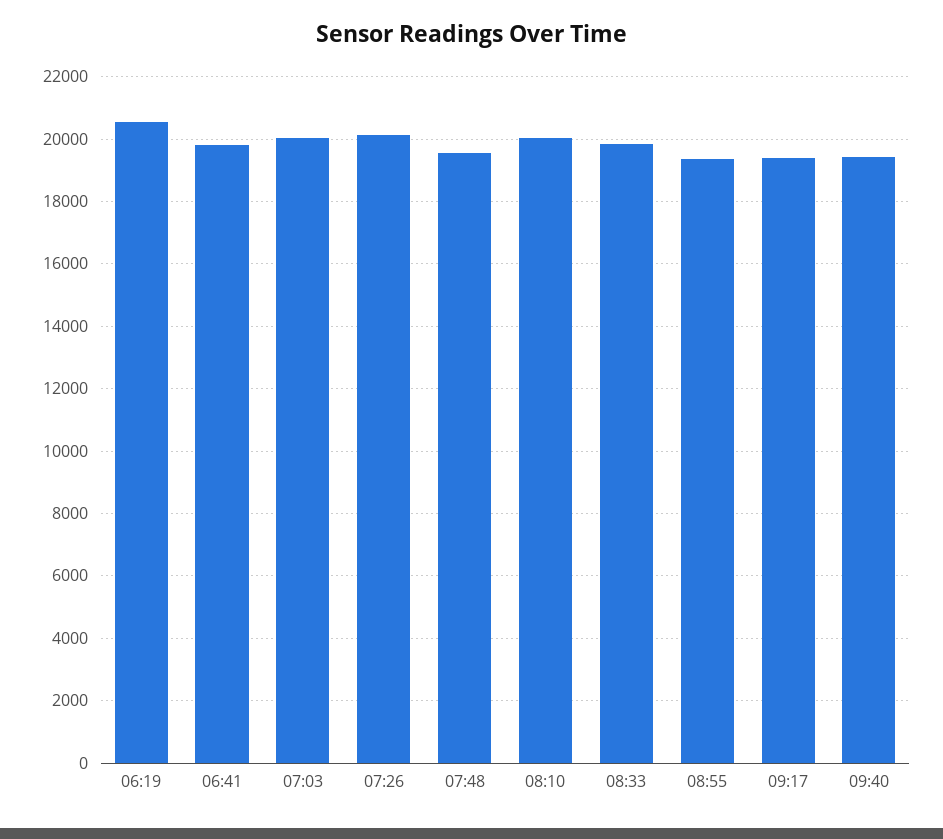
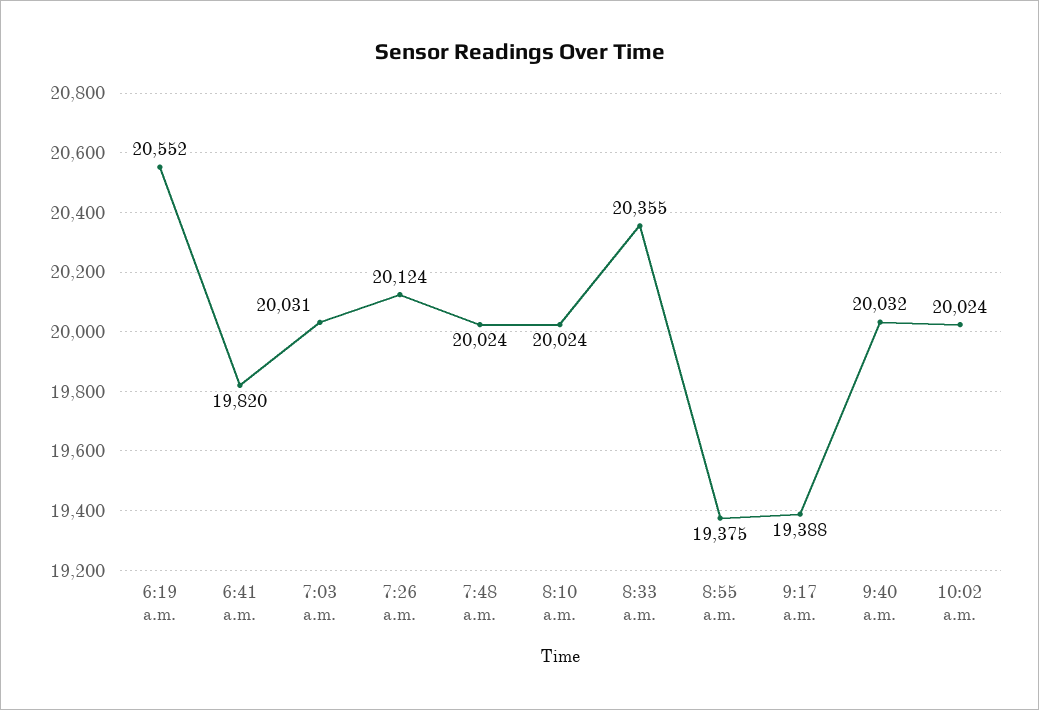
07:48: 19600 -> 20024
08:33: 19800 -> 20355
09:40: 19400 -> 20032
10:02 a.m.: none -> 20024

